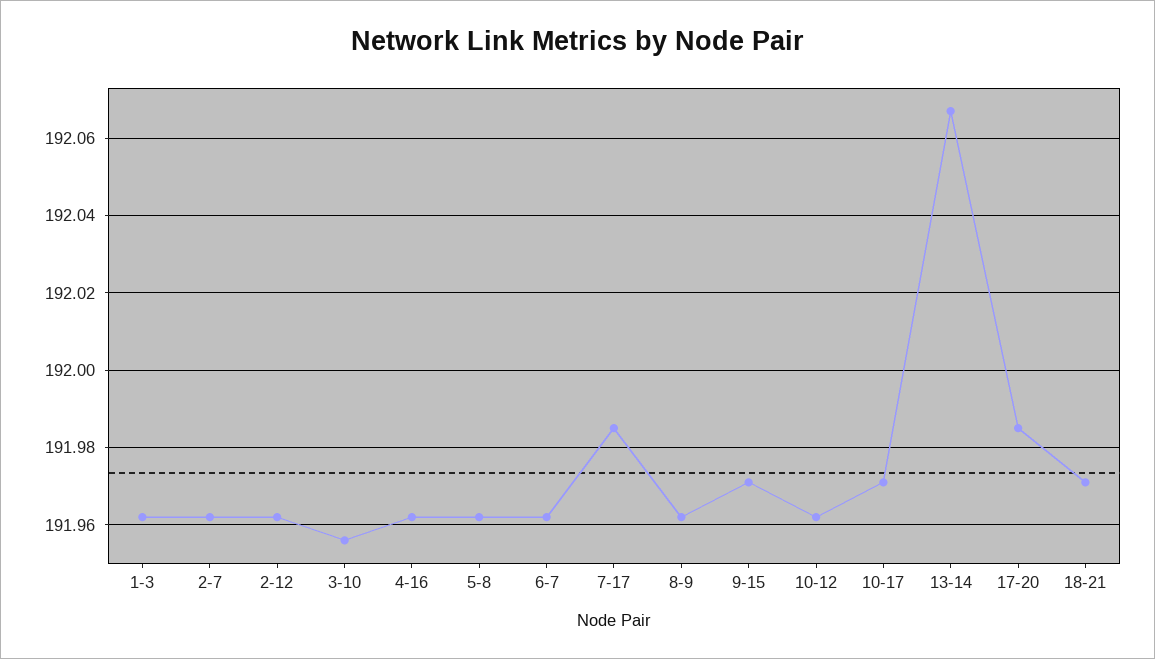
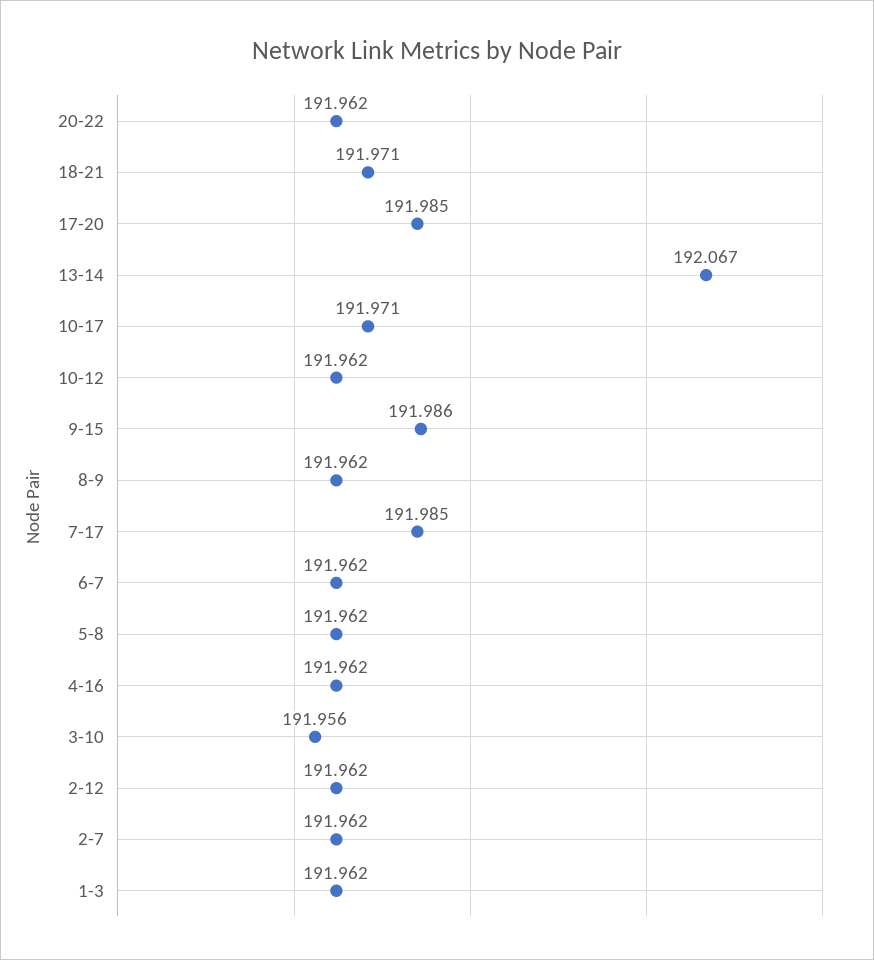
9-15: 191.97 -> 191.986
20-22: none -> 191.962

